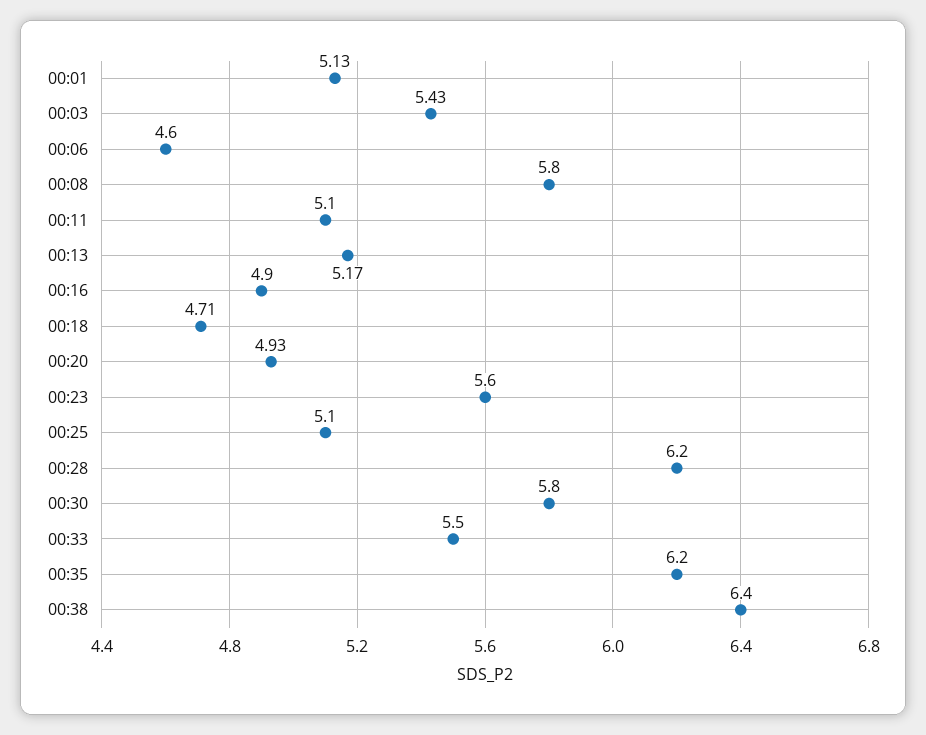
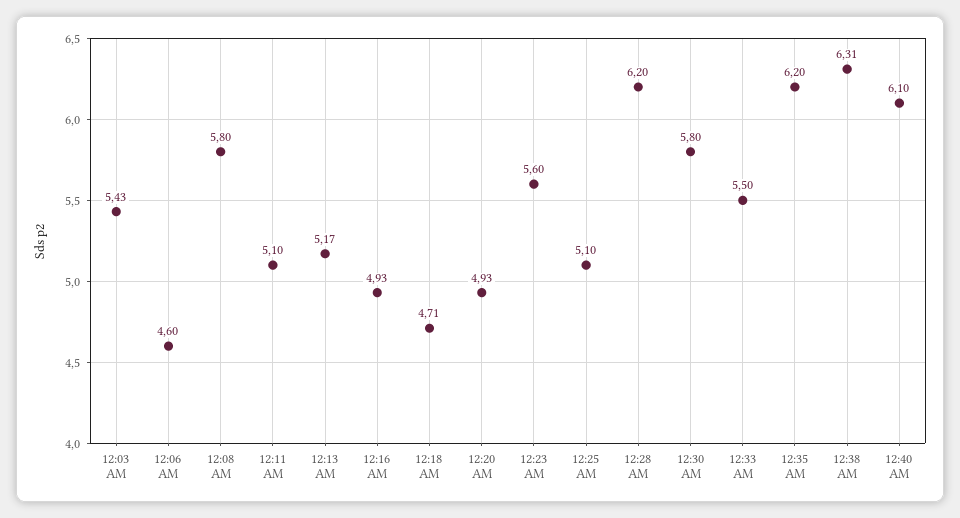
00:01: 5.13 -> none
00:16: 4.9 -> 4.93
00:38: 6.4 -> 6.31
12:40 AM: none -> 6.1

